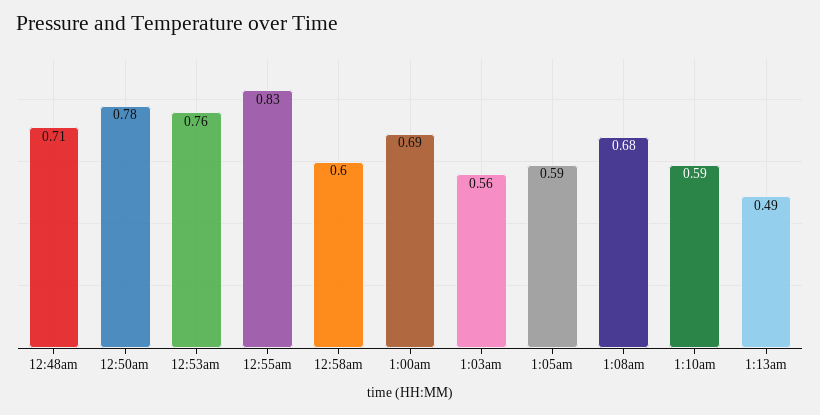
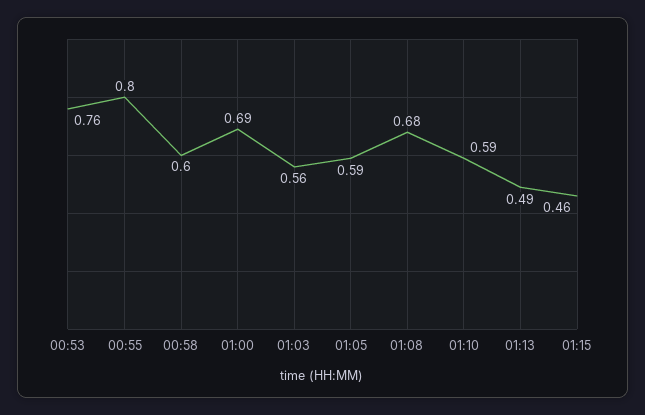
12:48am: 0.71 -> none
12:50am: 0.78 -> none
12:55am: 0.83 -> 0.8
01:15: none -> 0.46

